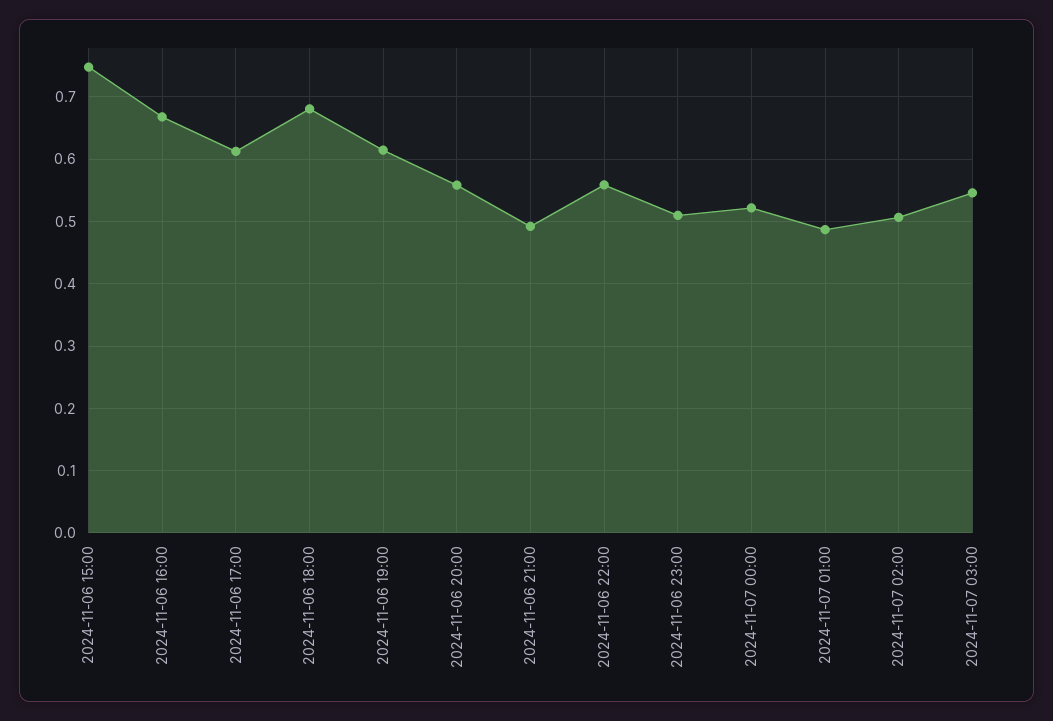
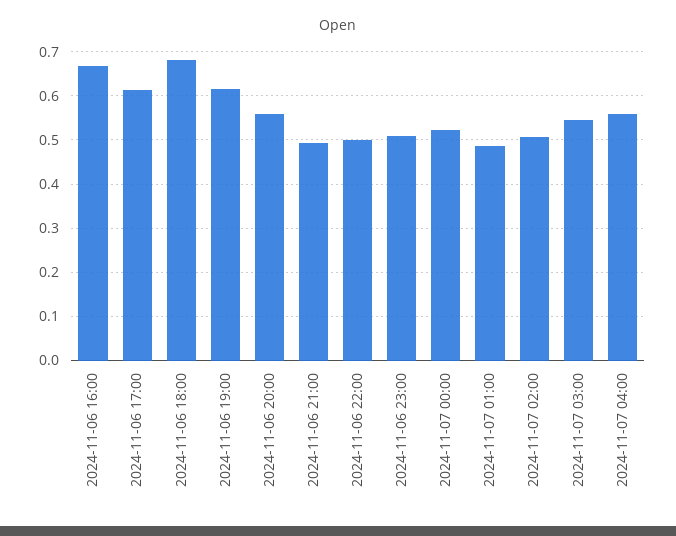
2024-11-06 15:00: 0.75 -> none
2024-11-06 22:00: 0.56 -> 0.5
2024-11-07 04:00: none -> 0.56

